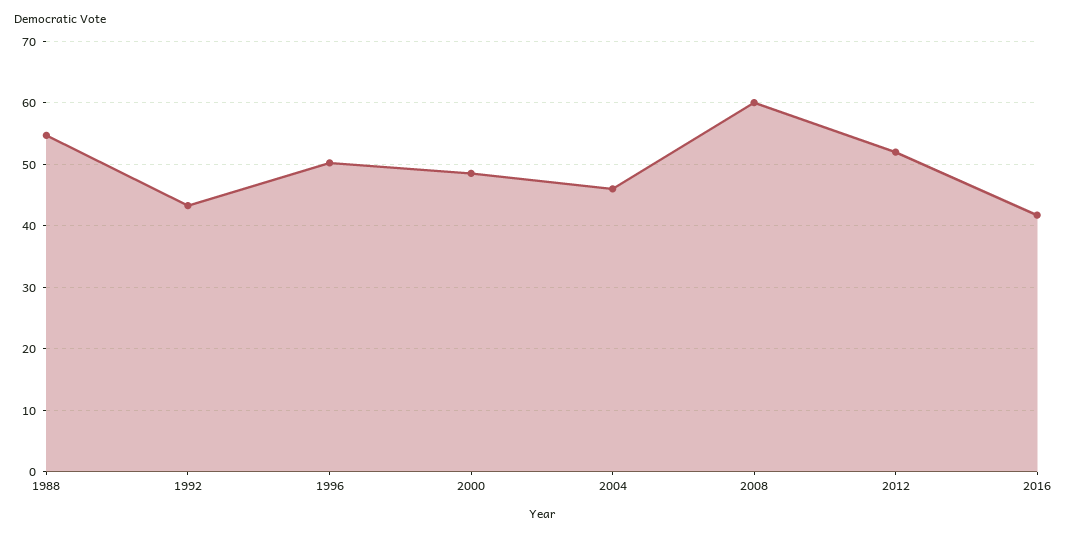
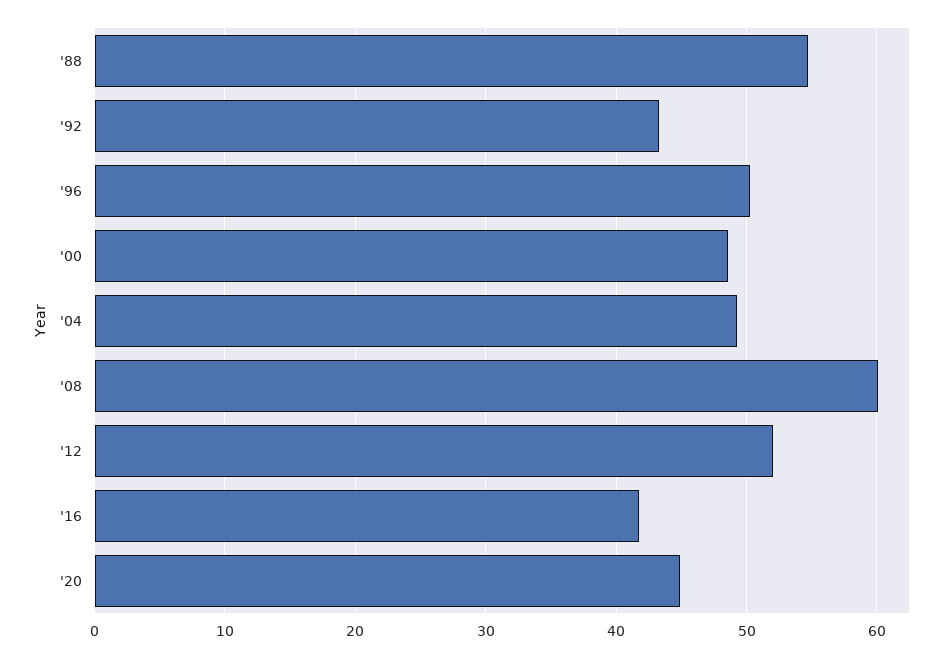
2004: 46 -> 49
'20: none -> 45

